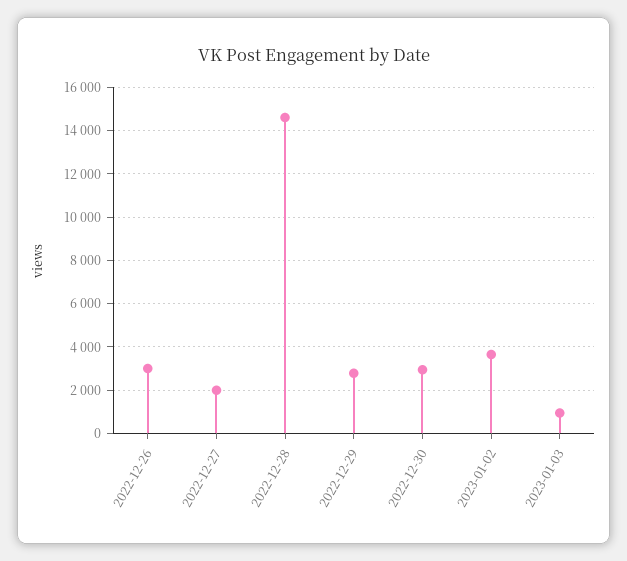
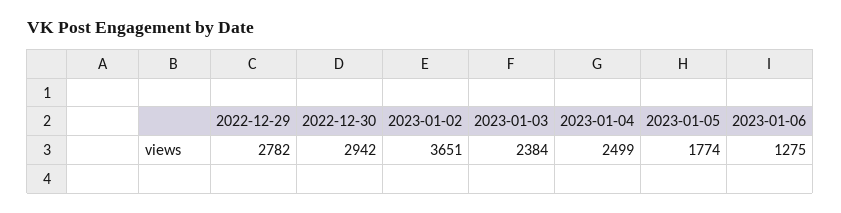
2022-12-26: 3000 -> none
2022-12-27: 2000 -> none
2022-12-28: 14500 -> none
2023-01-03: 1000 -> 2384
2023-01-04: none -> 2499
2023-01-05: none -> 1774
2023-01-06: none -> 1275

